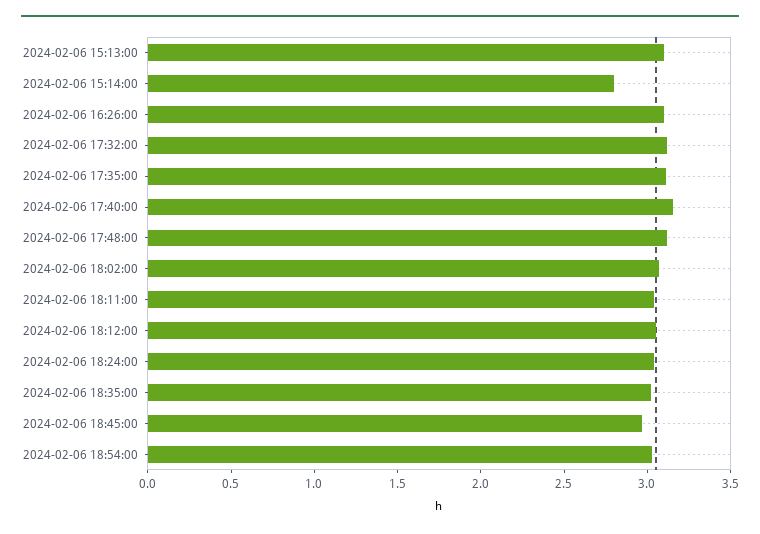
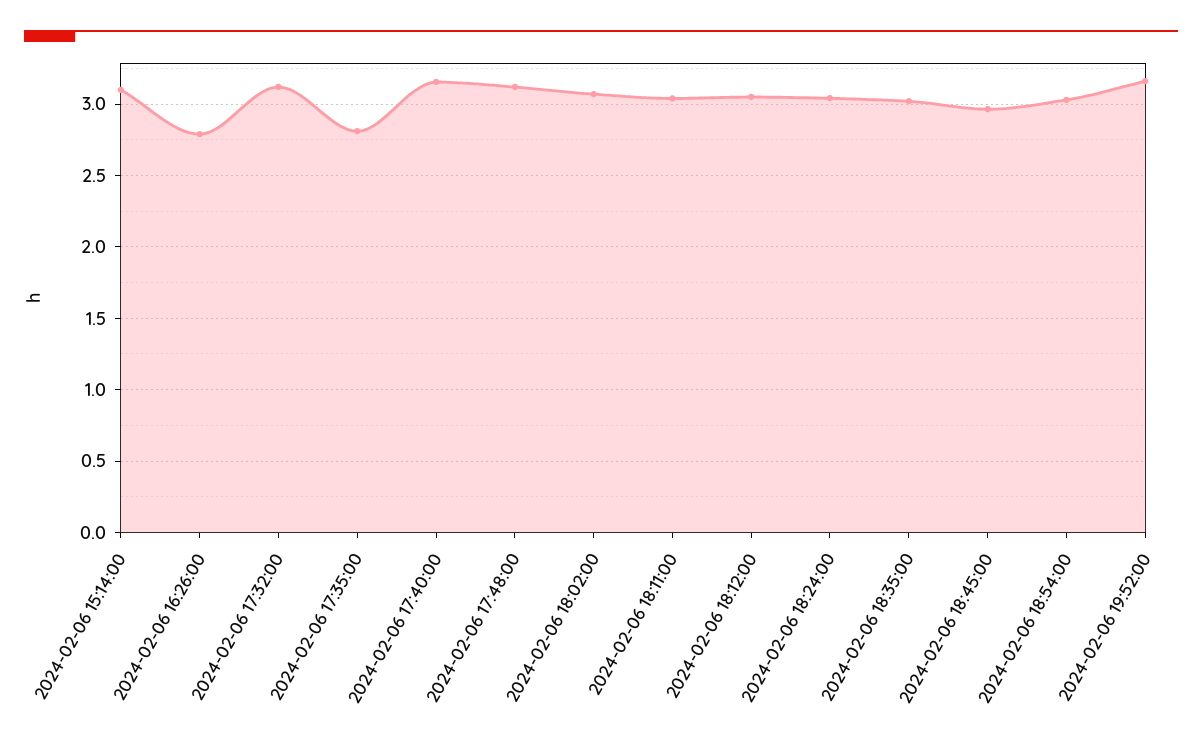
2024-02-06 15:13:00: 3.1 -> none
2024-02-06 15:14:00: 2.8 -> 3.1
2024-02-06 16:26:00: 3.1 -> 2.8
2024-02-06 17:35:00: 3.1 -> 2.8
2024-02-06 19:52:00: none -> 3.15

